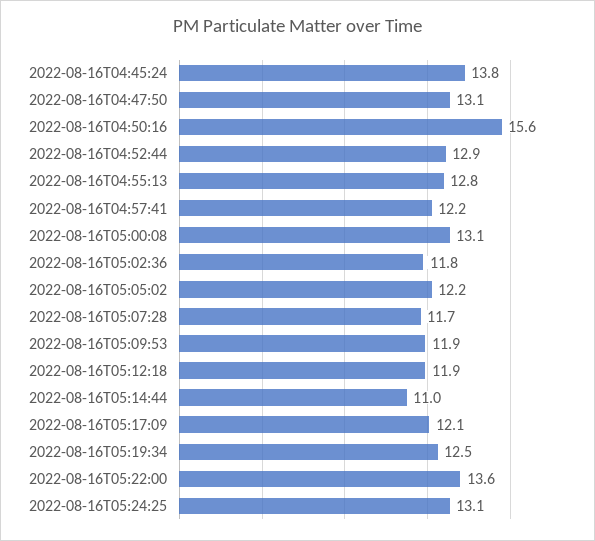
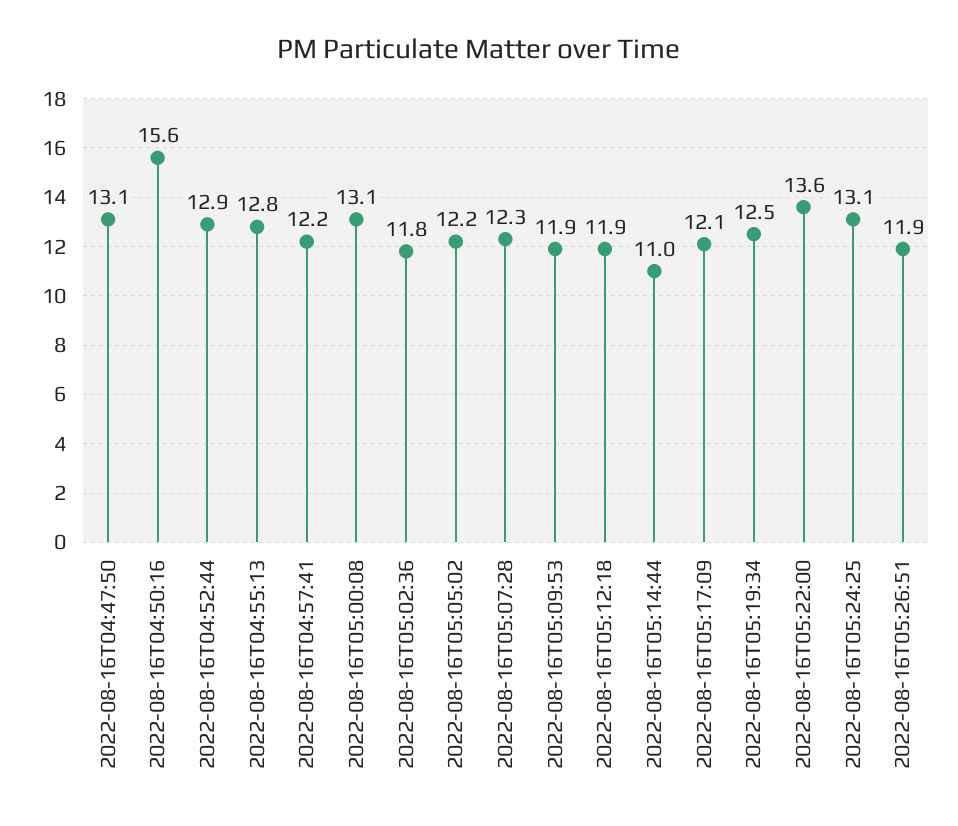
2022-08-16T04:45:24: 13.8 -> none
2022-08-16T05:07:28: 11.7 -> 12.3
2022-08-16T05:26:51: none -> 11.9

